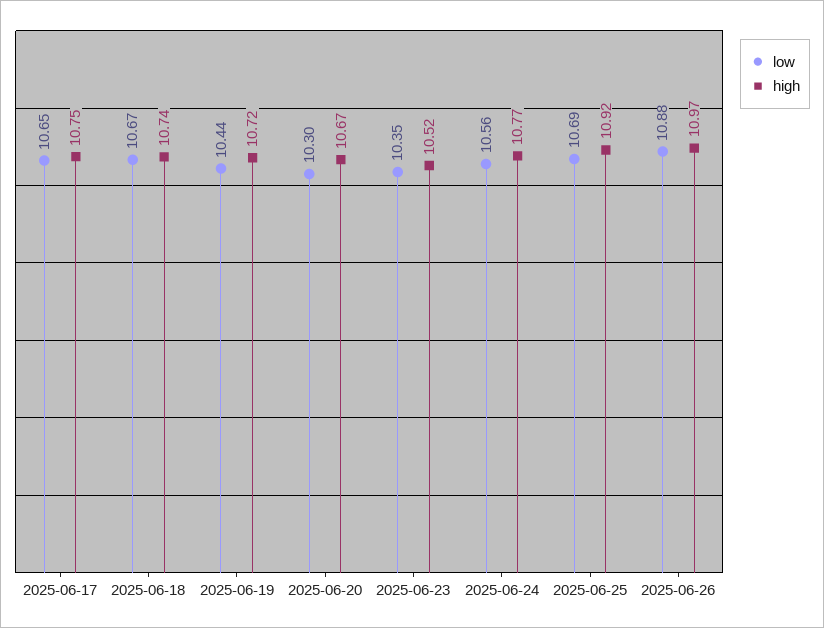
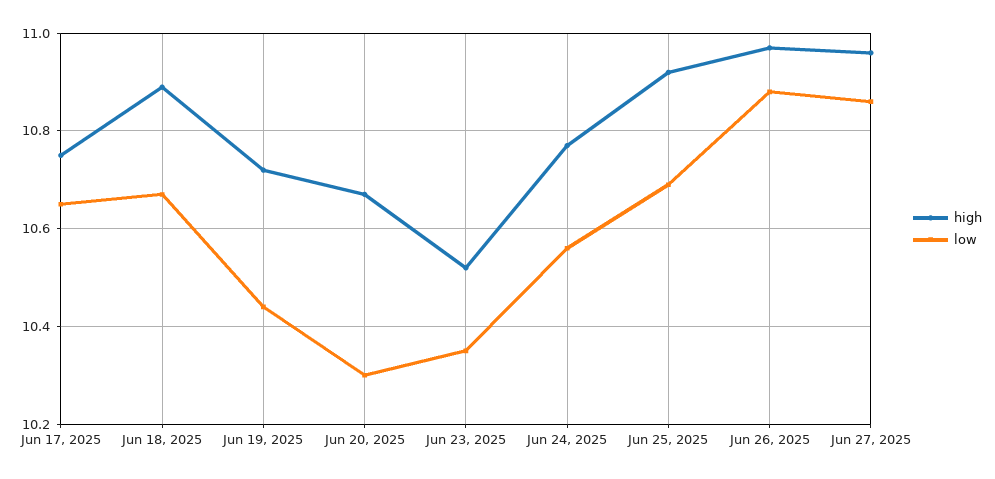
high, 2025-06-18: 10.74 -> 10.9
high, Jun 27, 2025: none -> 10.95
low, Jun 27, 2025: none -> 10.85

